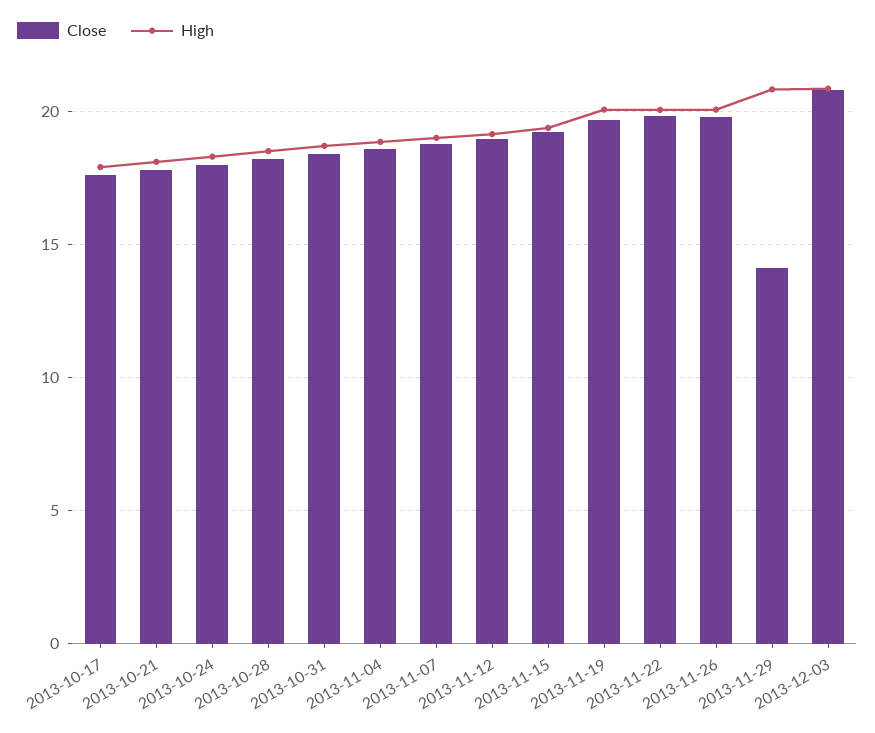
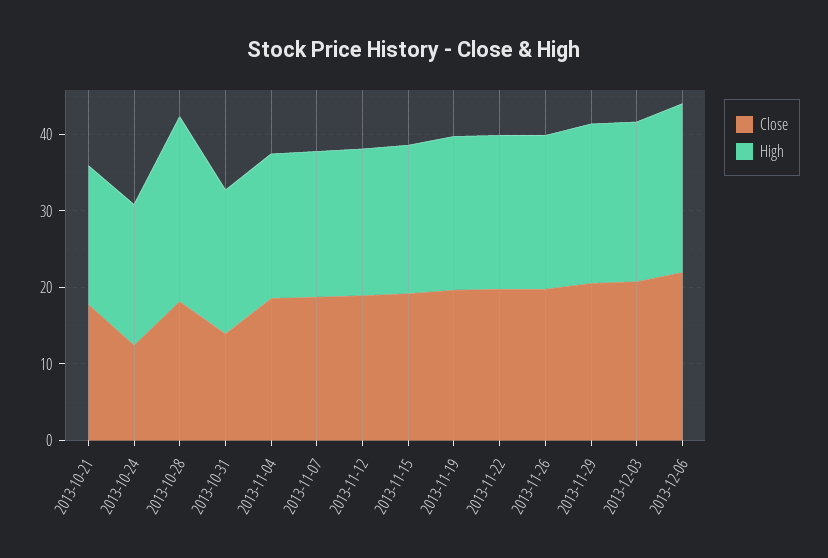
Close, 2013-10-17: 17.5 -> none
High, 2013-10-17: 18 -> none
Close, 2013-10-24: 18 -> 12
High, 2013-10-28: 18.5 -> 24
Close, 2013-10-31: 18.5 -> 14
Close, 2013-11-29: 14 -> 20
Close, 2013-12-06: none -> 22
High, 2013-12-06: none -> 22

